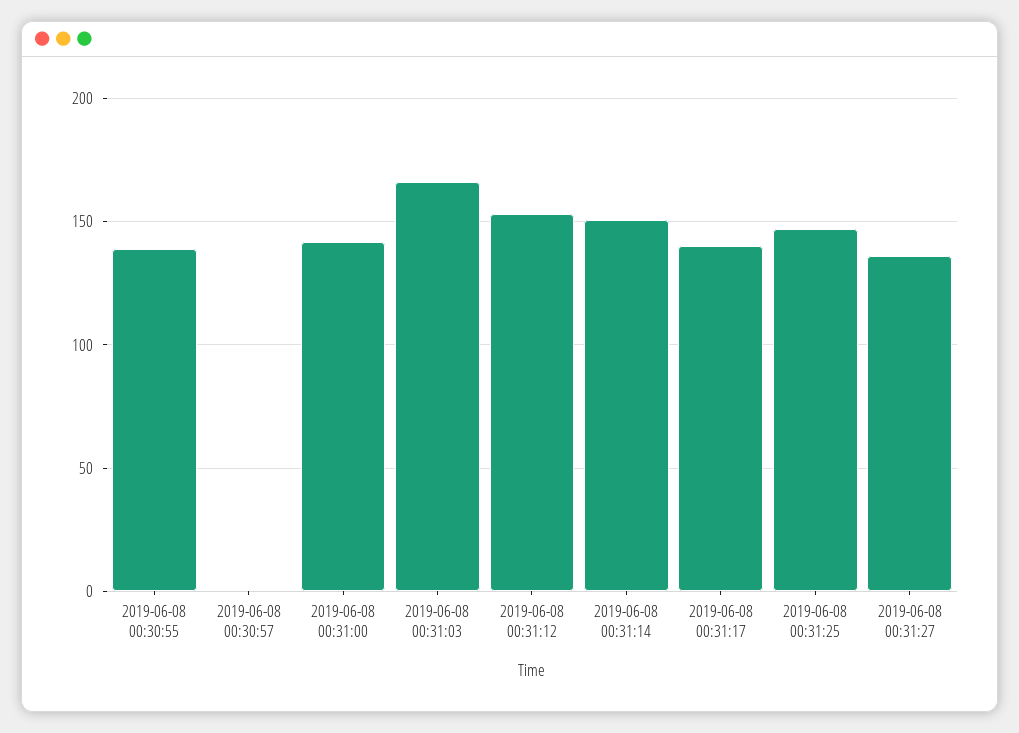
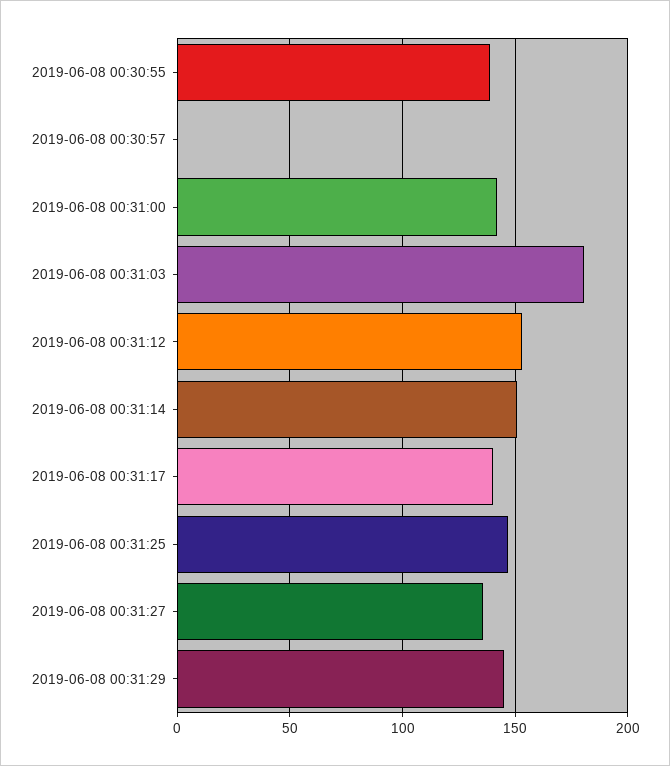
2019-06-08 00:31:03: 165 -> 180
2019-06-08 00:31:29: none -> 145

